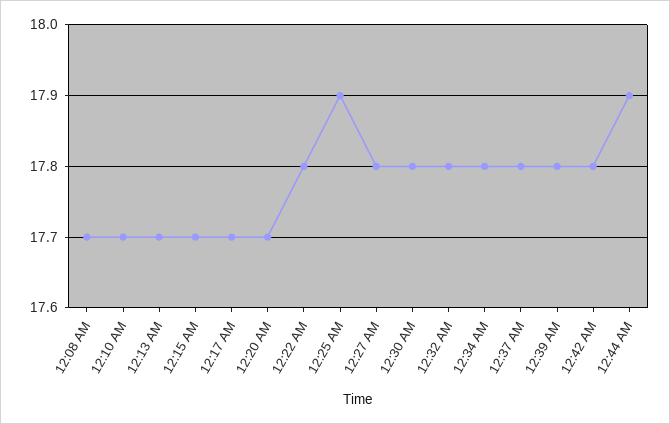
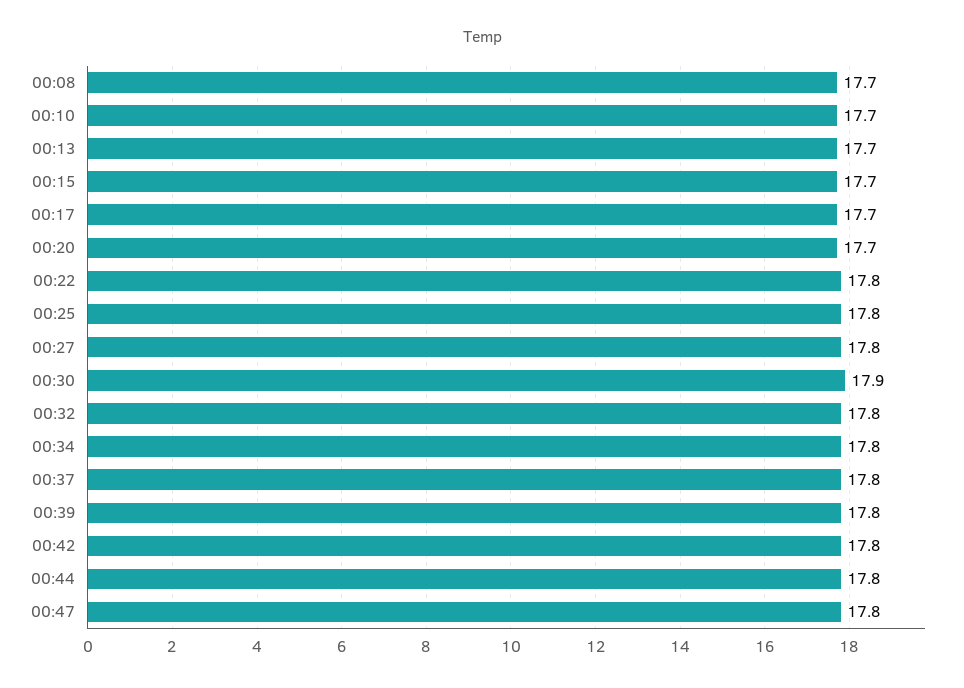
12:25 AM: 17.9 -> 17.8
12:30 AM: 17.8 -> 17.9
12:44 AM: 17.9 -> 17.8
00:47: none -> 17.8

